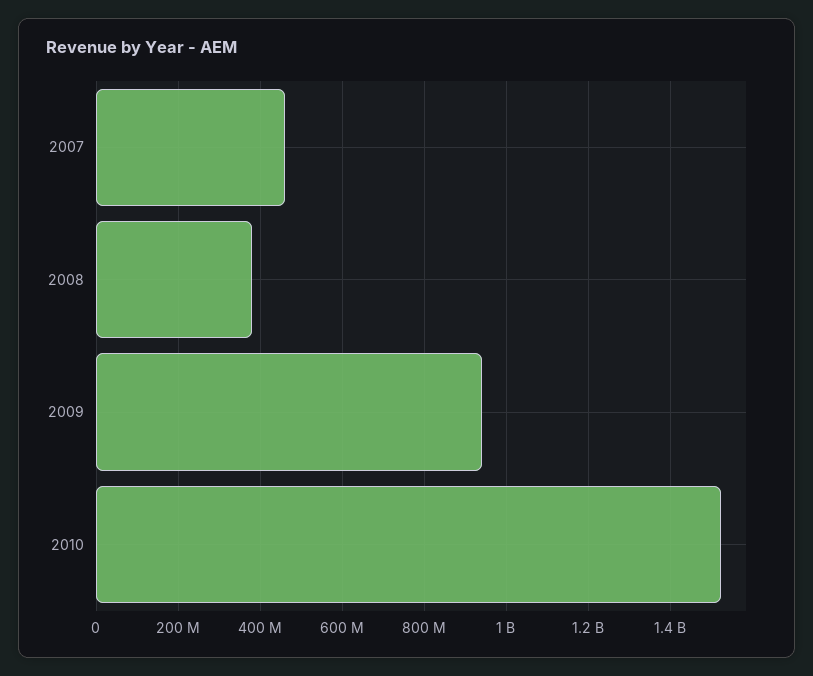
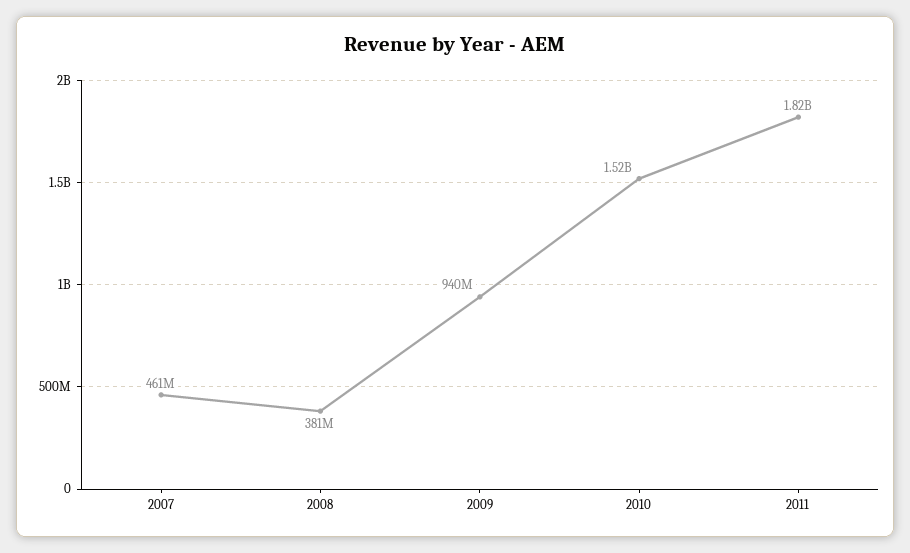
2011: none -> 1820000000

